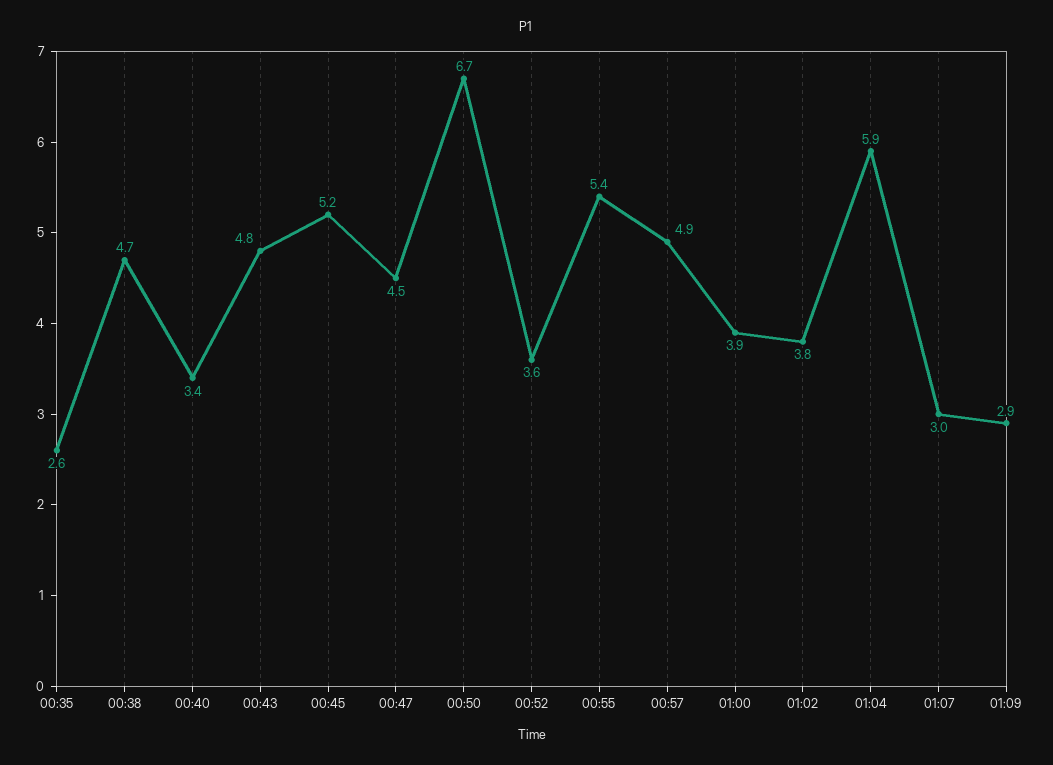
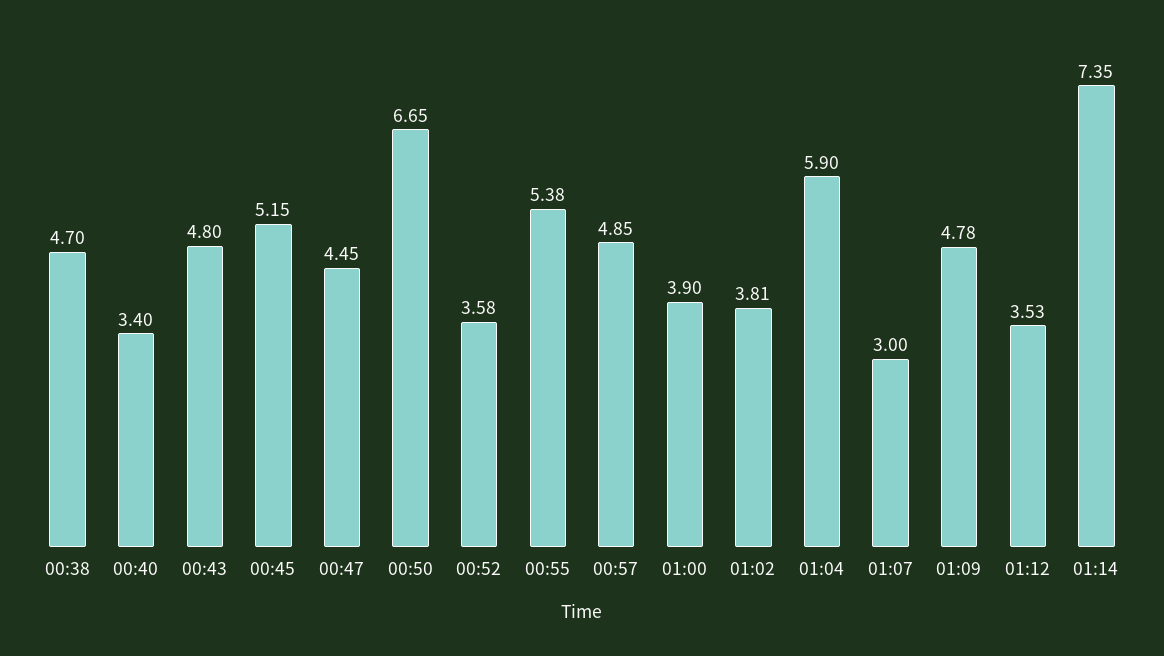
00:35: 2.6 -> none
01:09: 2.9 -> 4.78
01:12: none -> 3.53
01:14: none -> 7.35

